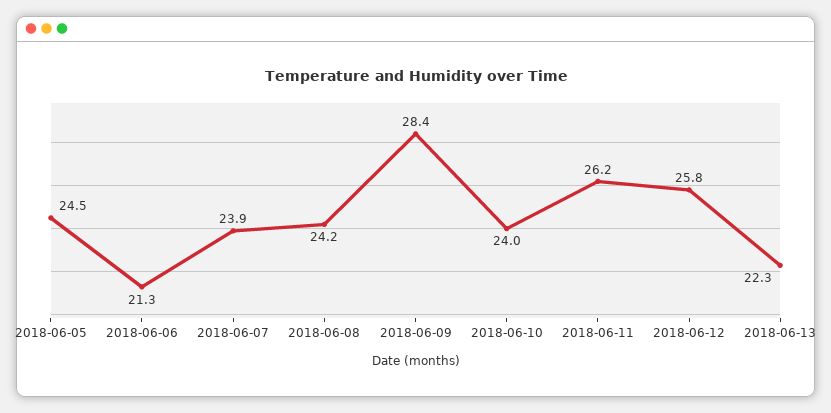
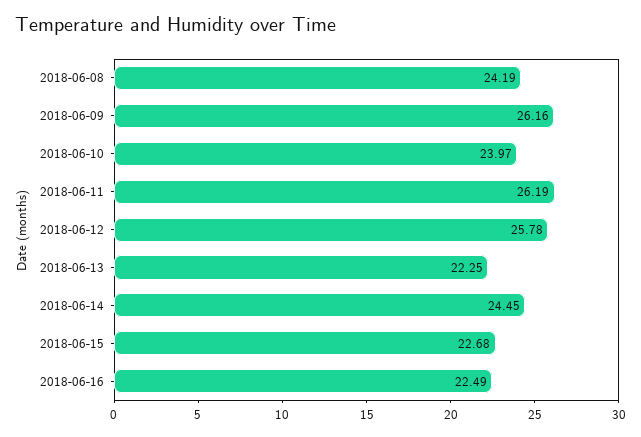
2018-06-05: 24.5 -> none
2018-06-06: 21.3 -> none
2018-06-07: 23.9 -> none
2018-06-09: 28.4 -> 26.16
2018-06-14: none -> 24.45
2018-06-15: none -> 22.68
2018-06-16: none -> 22.49

